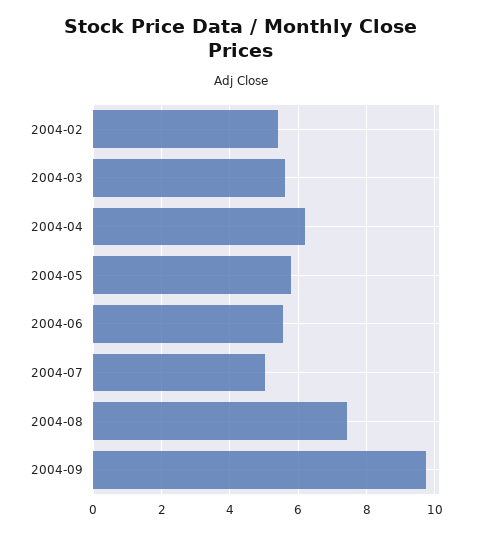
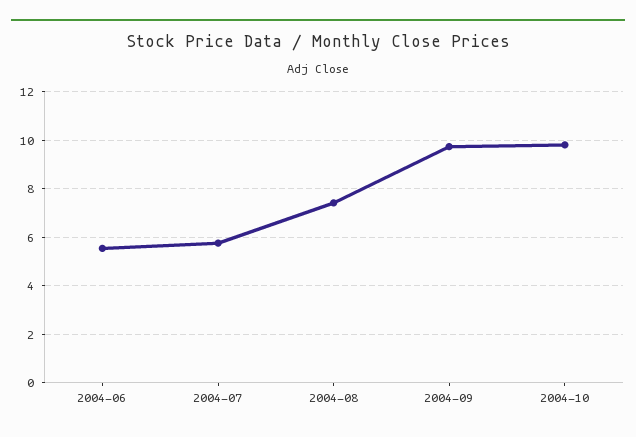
2004-02: 5.4 -> none
2004-03: 5.6 -> none
2004-04: 6.2 -> none
2004-05: 5.8 -> none
2004-07: 5 -> 5.75
2004-10: none -> 9.75

